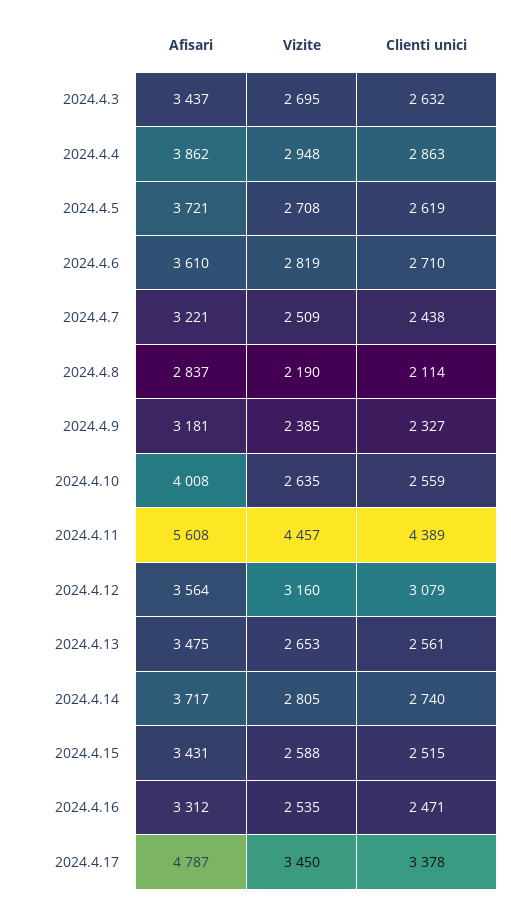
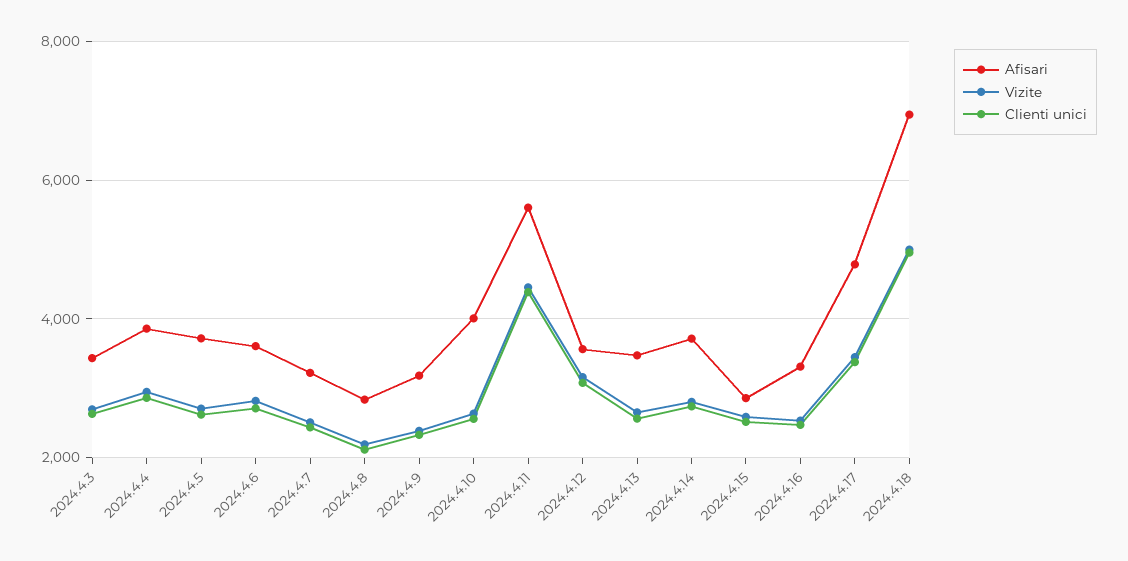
Afisari, 2024.4.15: 3431 -> 2800
Afisari, 2024.4.18: none -> 7000
Vizite, 2024.4.18: none -> 5000
Clienti unici, 2024.4.18: none -> 5000

